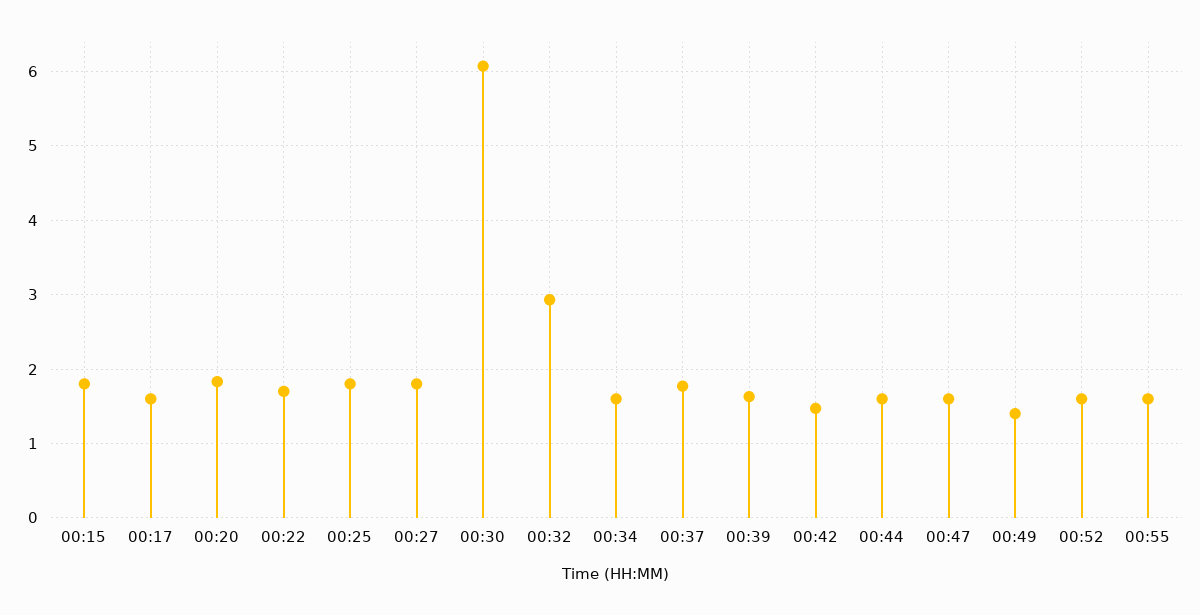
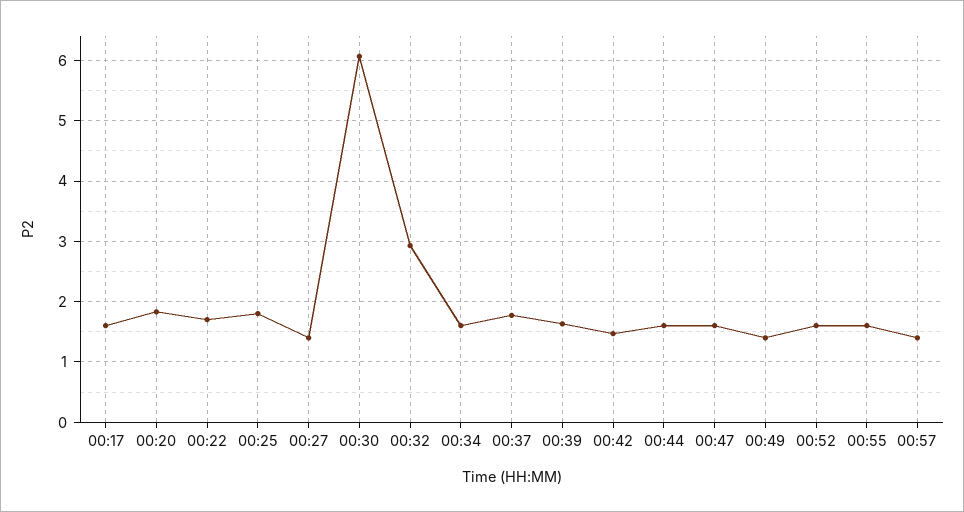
00:15: 1.8 -> none
00:27: 1.8 -> 1.4
00:57: none -> 1.4

